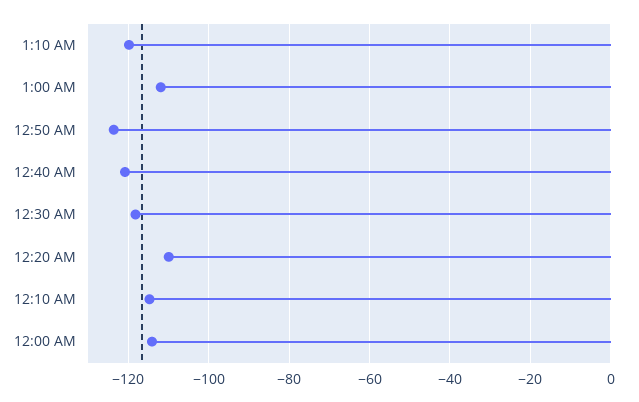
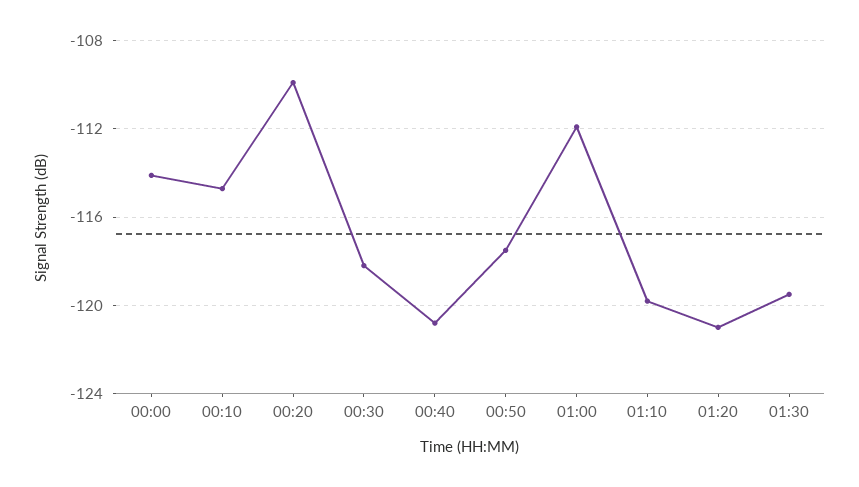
12:50 AM: -124 -> -117.5
01:20: none -> -121
01:30: none -> -119.5

